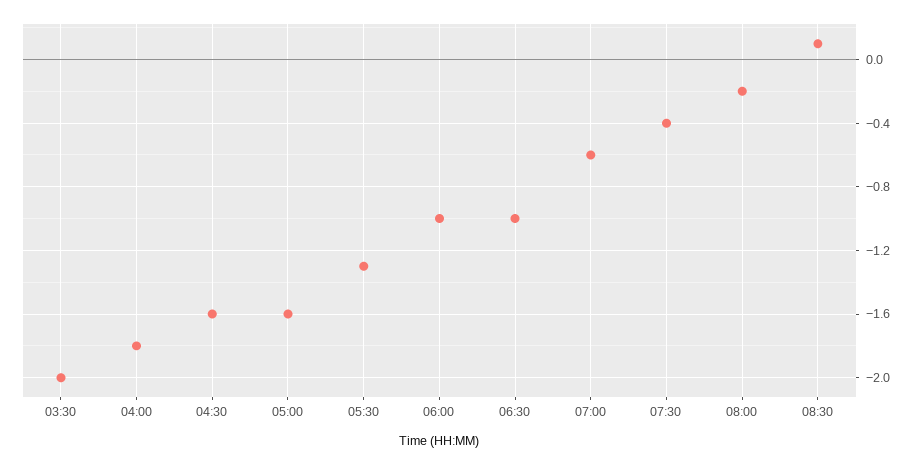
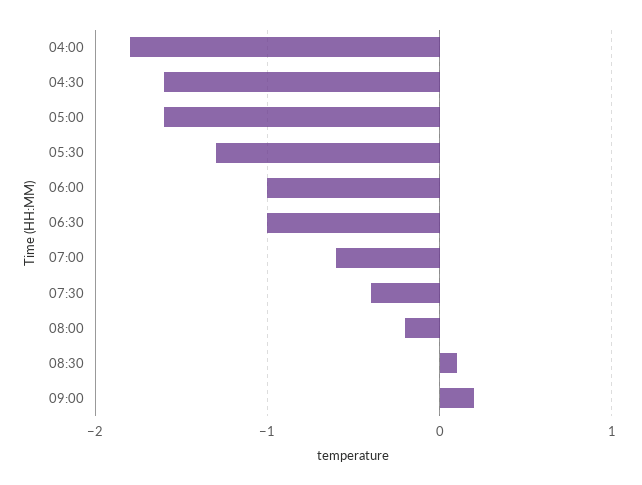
03:30: -2 -> none
09:00: none -> 0.2

